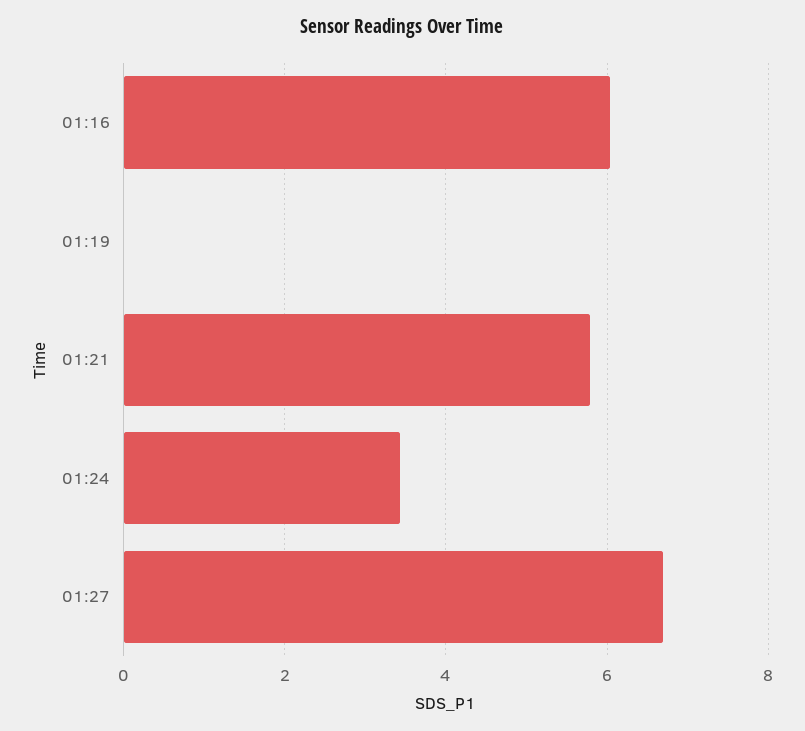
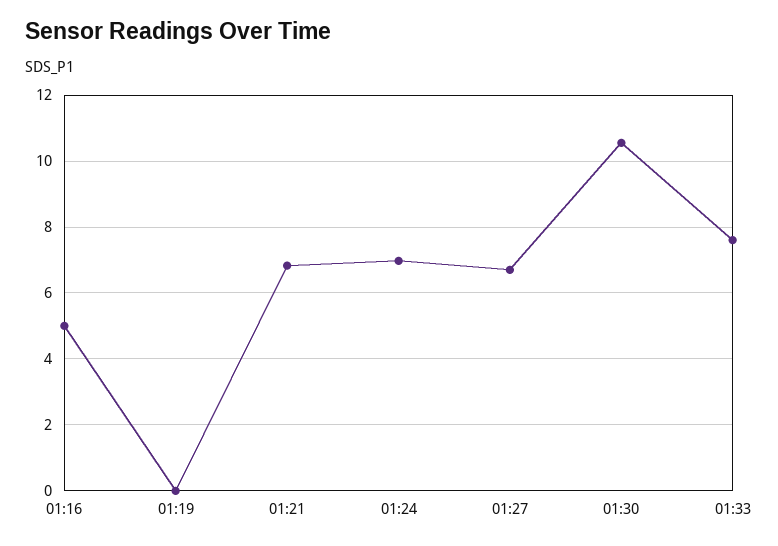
01:16: 6 -> 5
01:21: 5.8 -> 6.8
01:24: 3.4 -> 7
01:30: none -> 10.6
01:33: none -> 7.6

